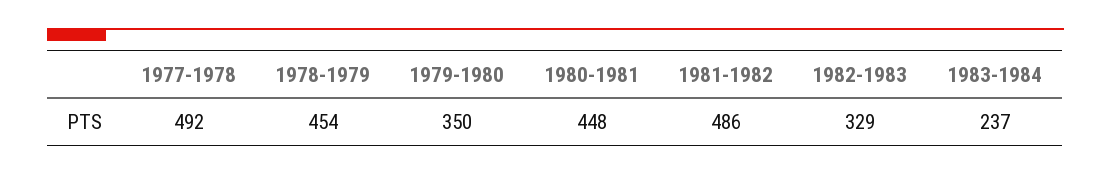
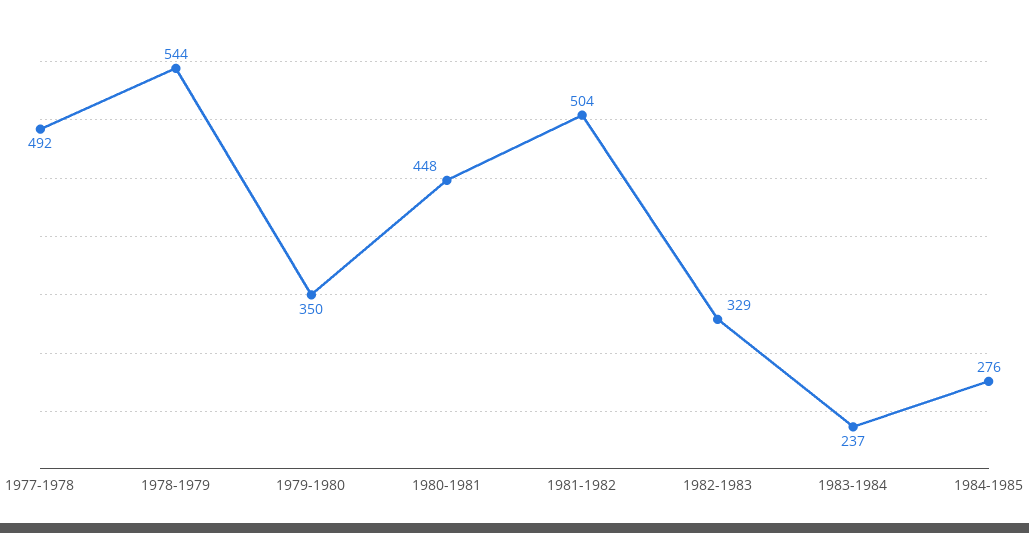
1978-1979: 454 -> 544
1981-1982: 486 -> 504
1984-1985: none -> 276

